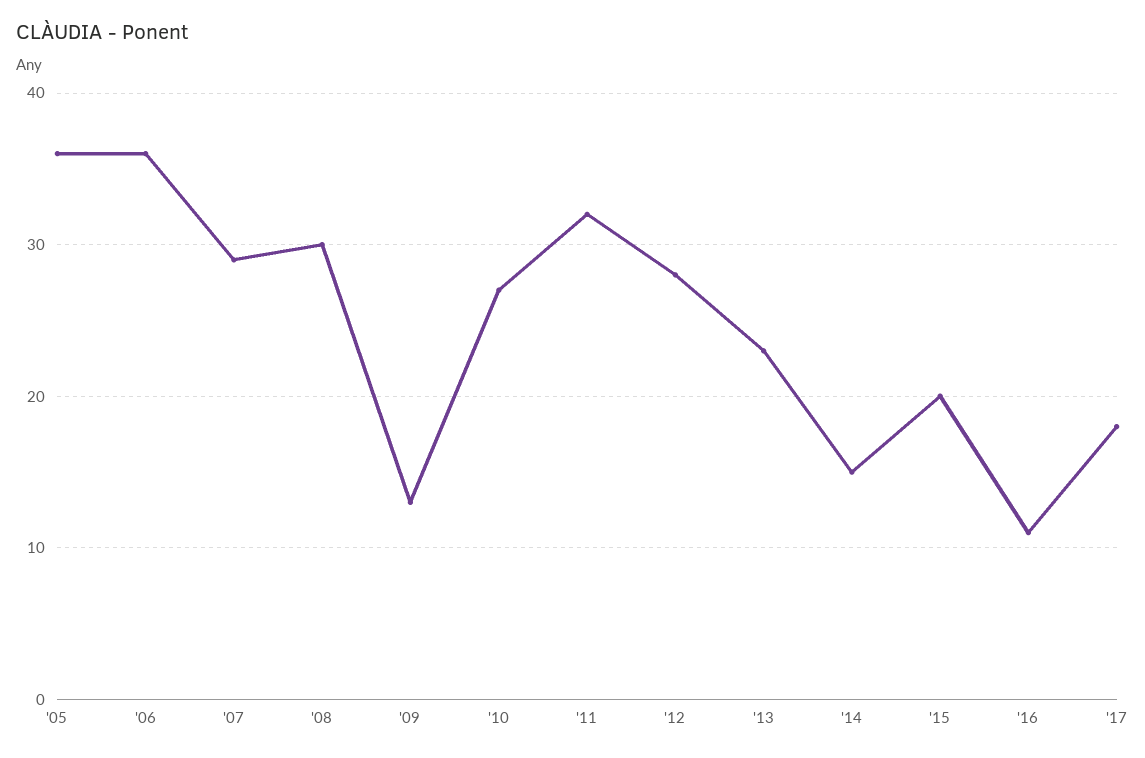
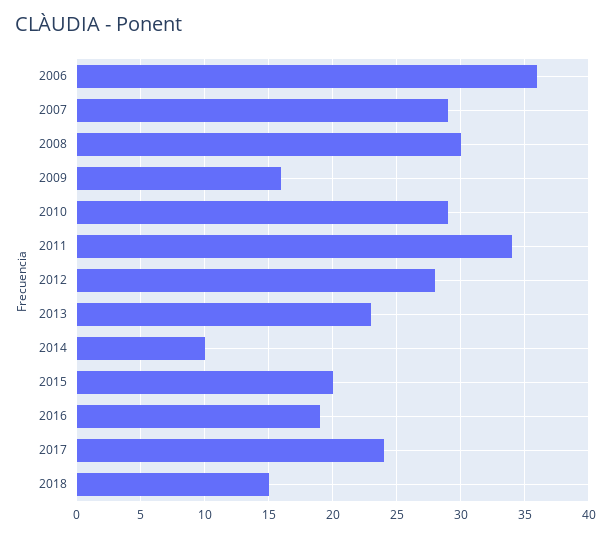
'05: 36 -> none
'09: 13 -> 16
'10: 27 -> 29
'11: 32 -> 34
'14: 15 -> 10
'16: 11 -> 19
'17: 18 -> 24
2018: none -> 15

